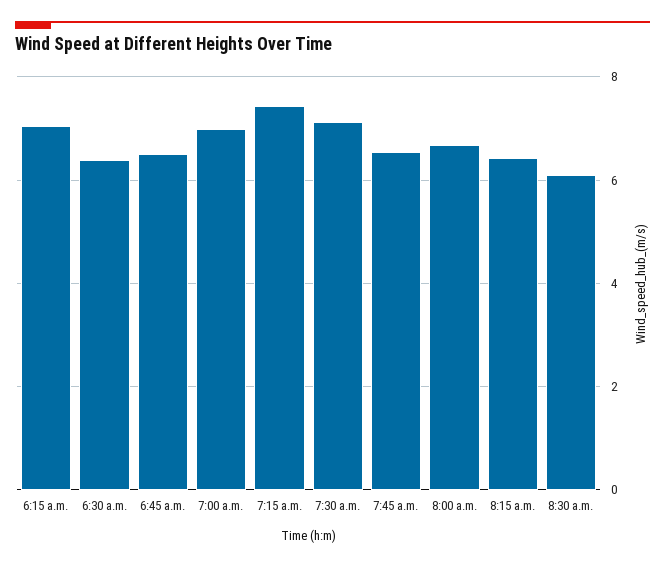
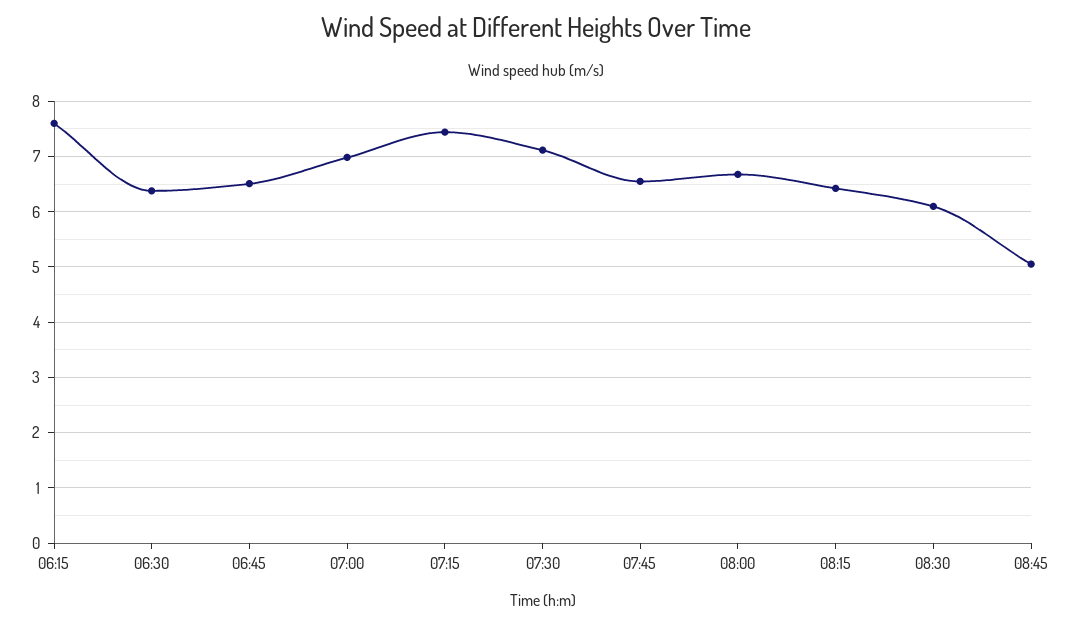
6:15 a.m.: 7 -> 7.6
08:45: none -> 5

